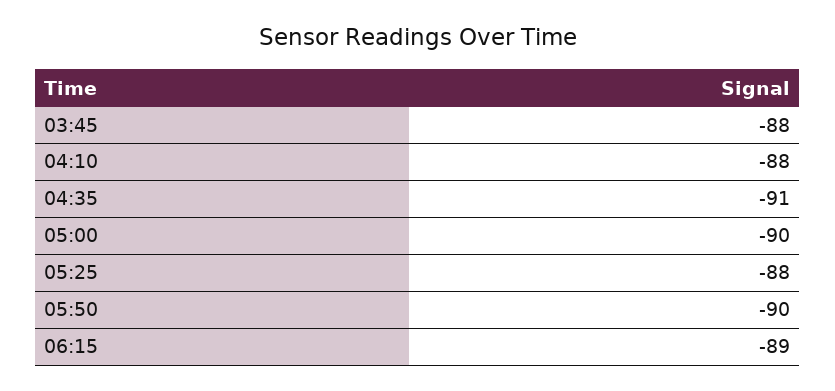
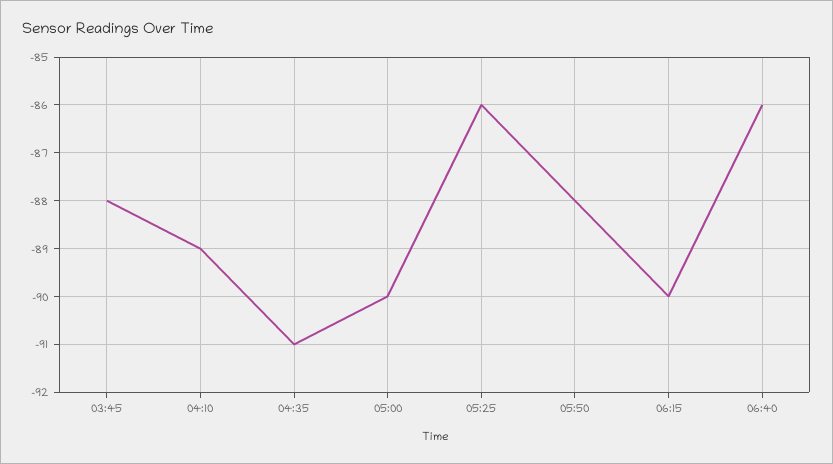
04:10: -88 -> -89
05:25: -88 -> -86
05:50: -90 -> -88
06:15: -89 -> -90
06:40: none -> -86

